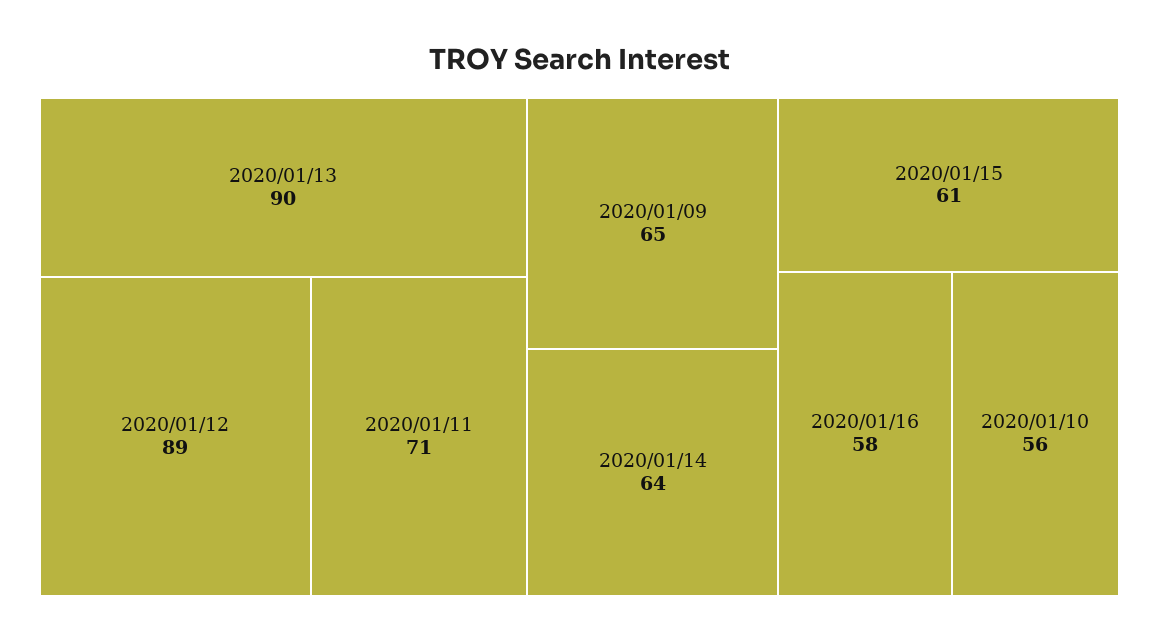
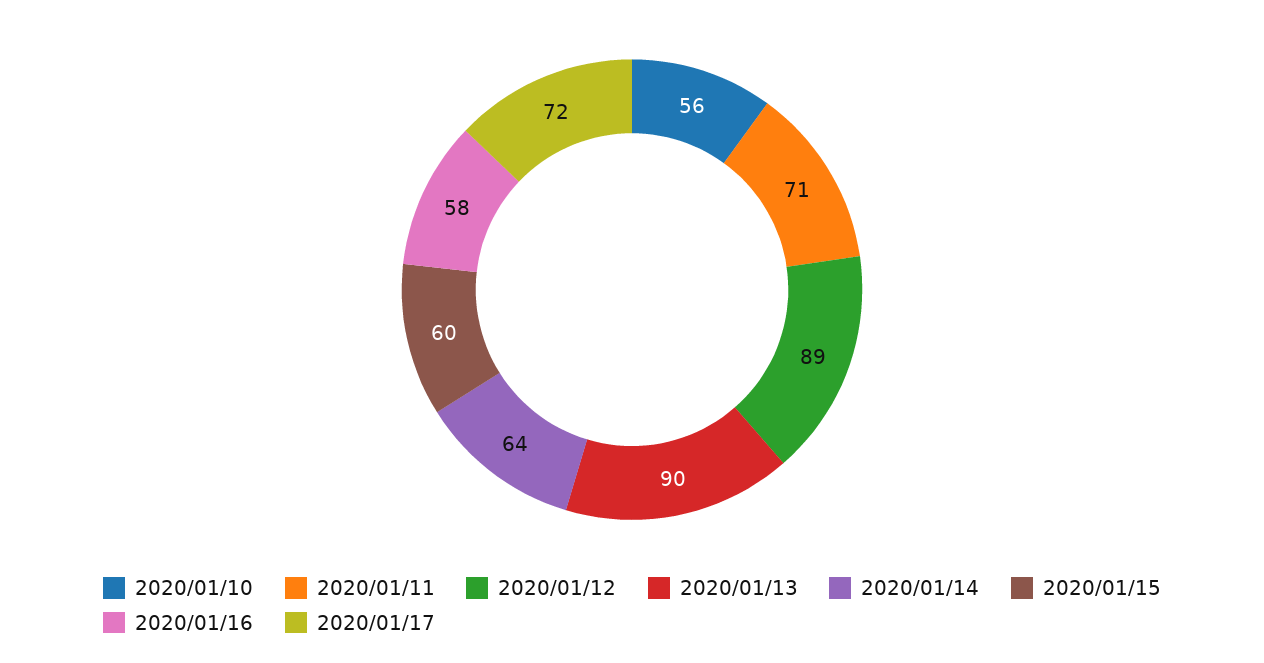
2020/01/09: 65 -> none
2020/01/15: 61 -> 60
2020/01/17: none -> 72

